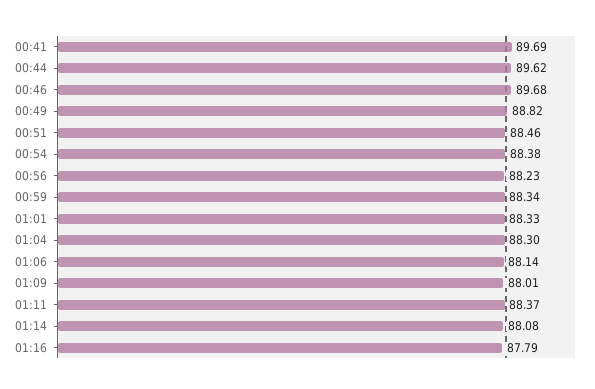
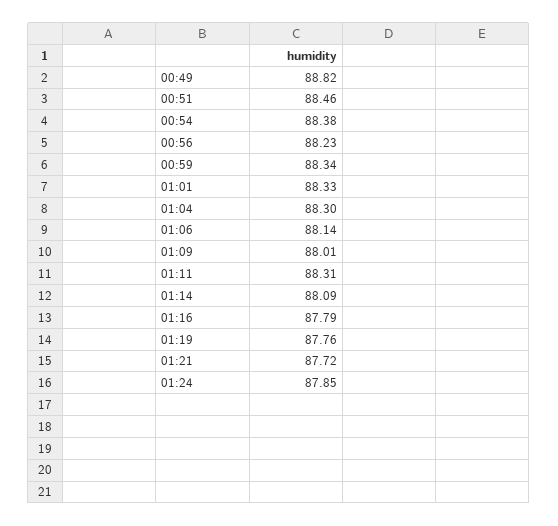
00:41: 89.69 -> none
00:44: 89.62 -> none
00:46: 89.68 -> none
01:11: 88.37 -> 88.31
01:14: 88.08 -> 88.09
01:19: none -> 87.76
01:21: none -> 87.72
01:24: none -> 87.85

